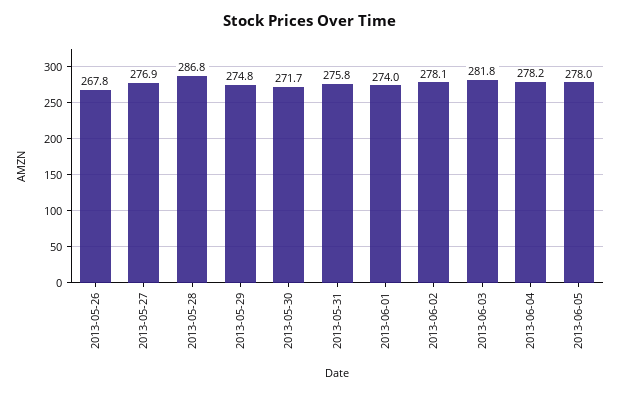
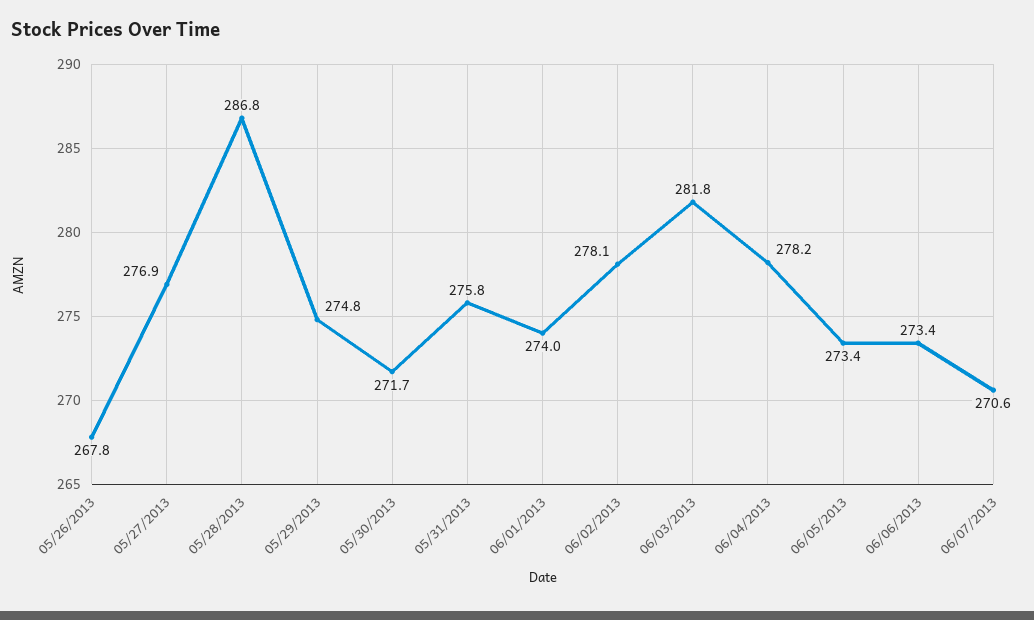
2013-06-05: 278 -> 273.4
06/06/2013: none -> 273.4
06/07/2013: none -> 270.6

